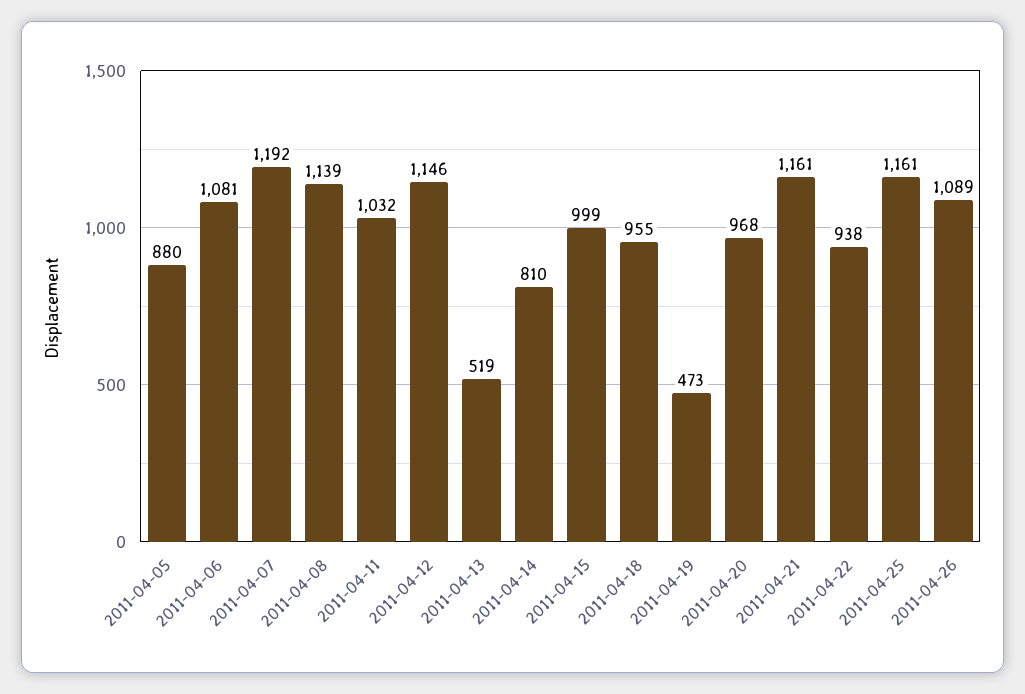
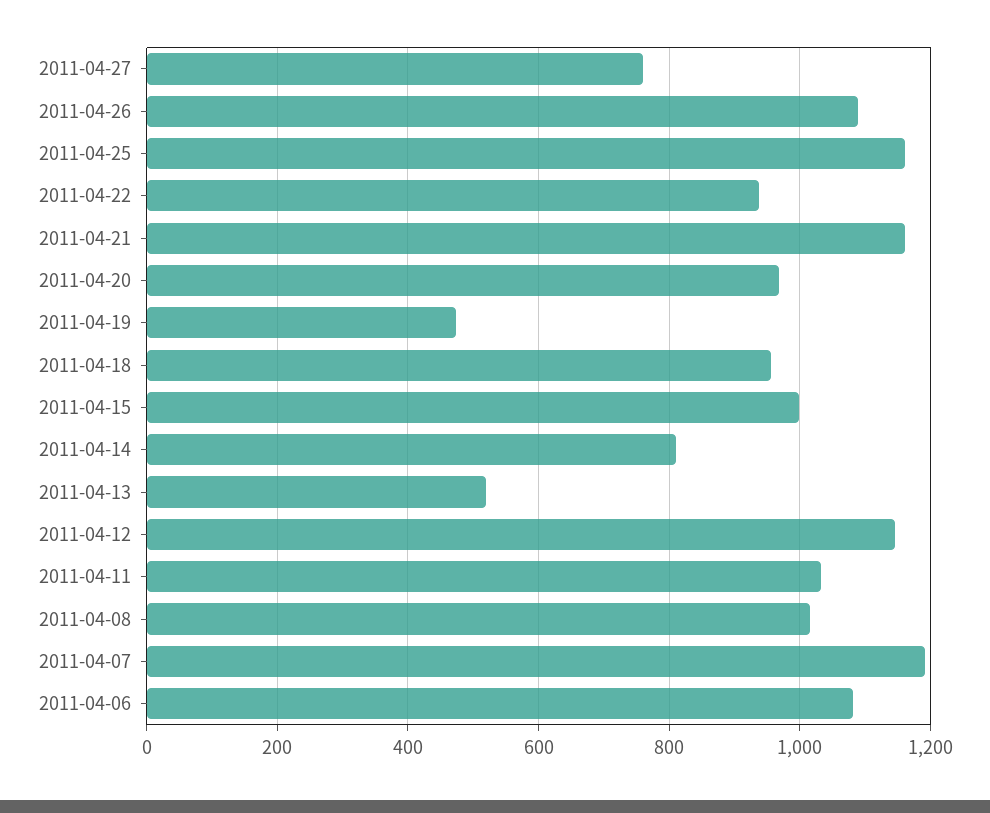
2011-04-05: 880 -> none
2011-04-08: 1139 -> 1020
2011-04-27: none -> 760

